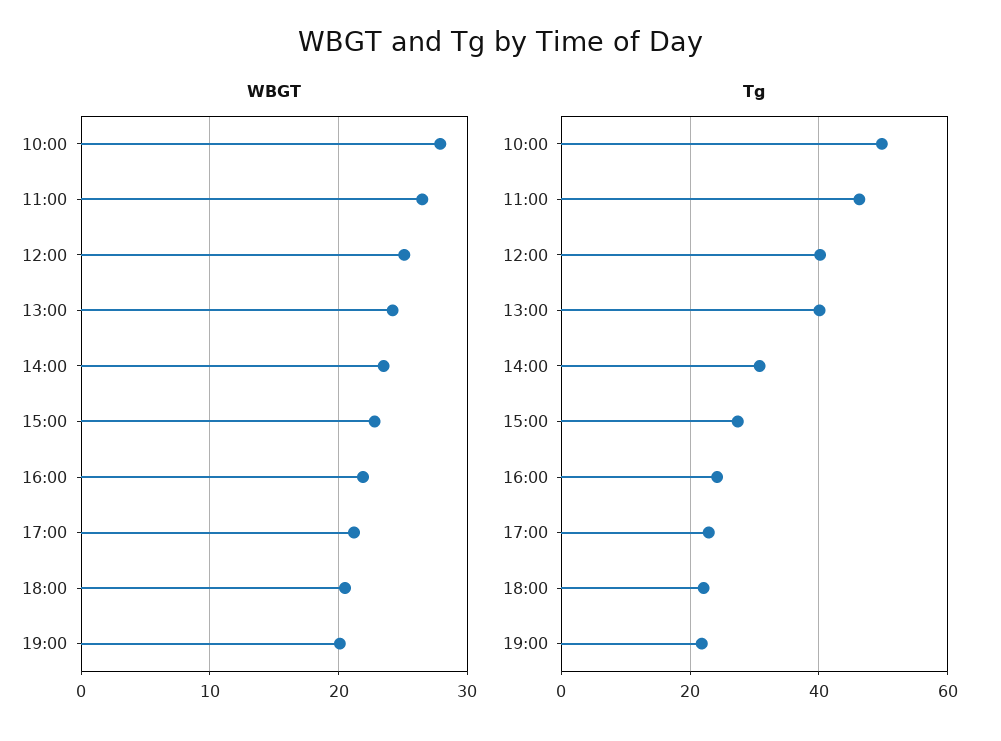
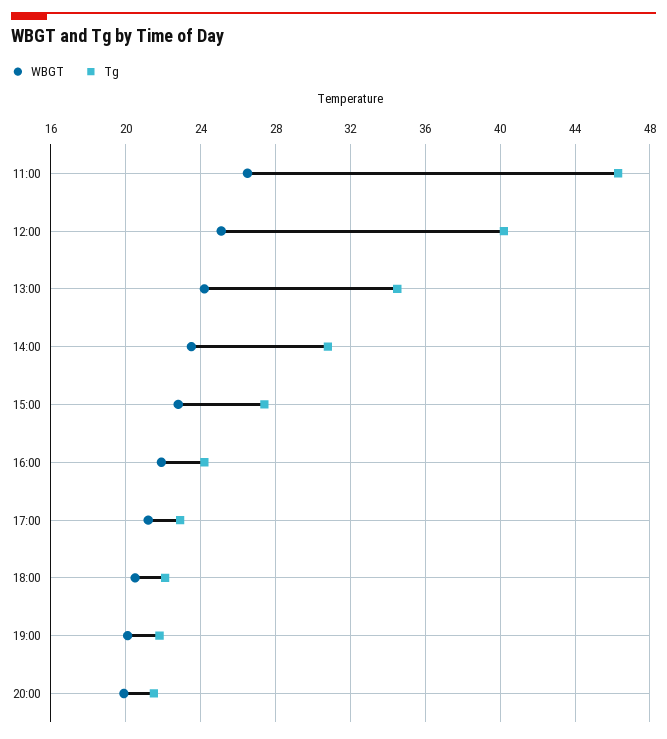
WBGT, 10:00: 28 -> none
Tg, 10:00: 50 -> none
Tg, 13:00: 40 -> 34.5
WBGT, 20:00: none -> 20
Tg, 20:00: none -> 21.5

